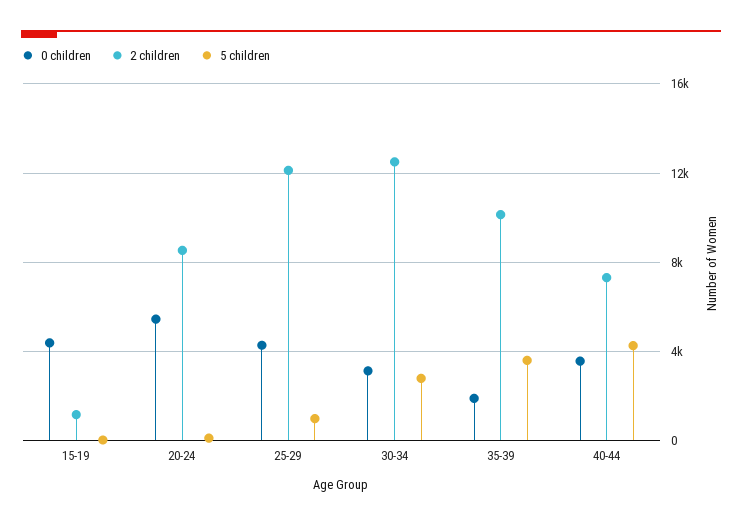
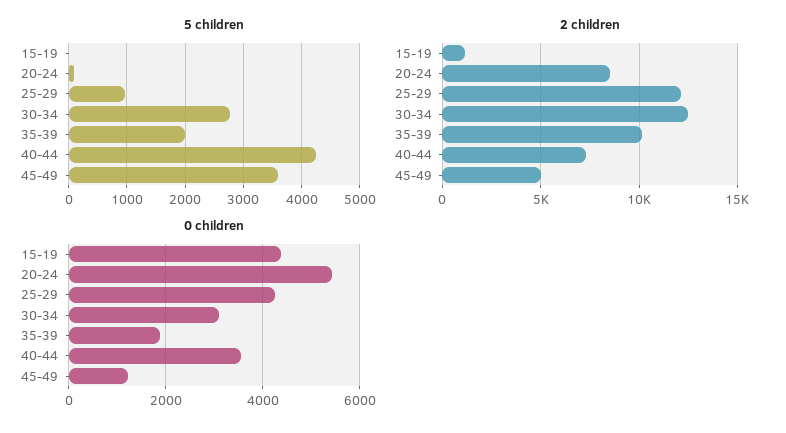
5 children, 35-39: 3500 -> 2000
5 children, 45-49: none -> 3600
2 children, 45-49: none -> 5000
0 children, 45-49: none -> 1200

